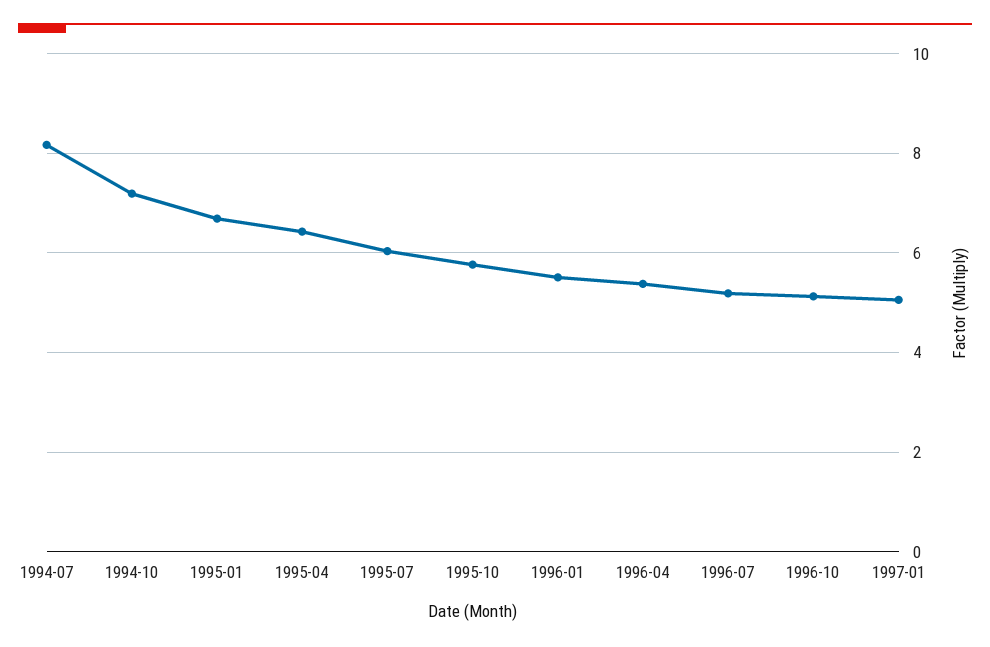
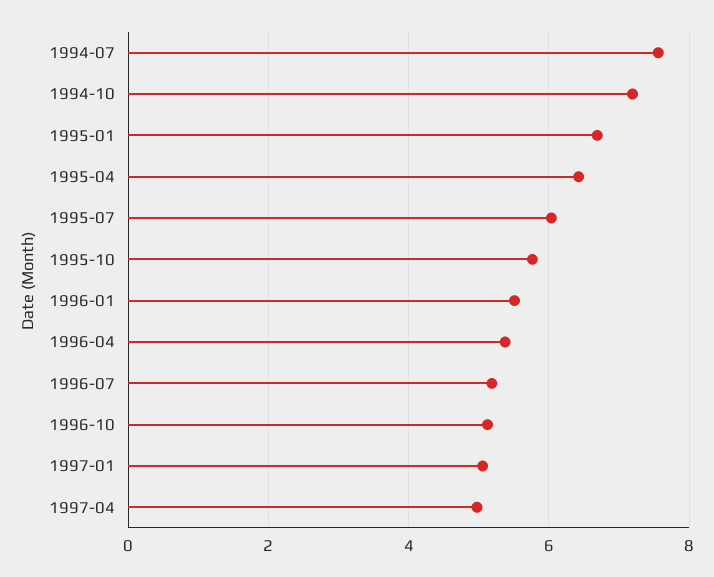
1994-07: 8.2 -> 7.6
1997-04: none -> 5

